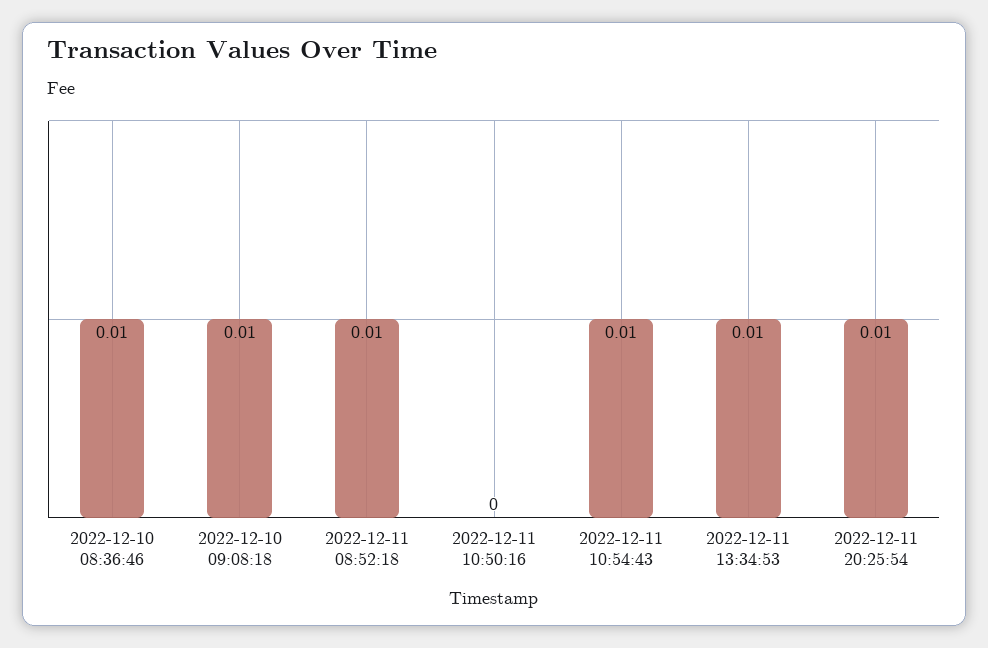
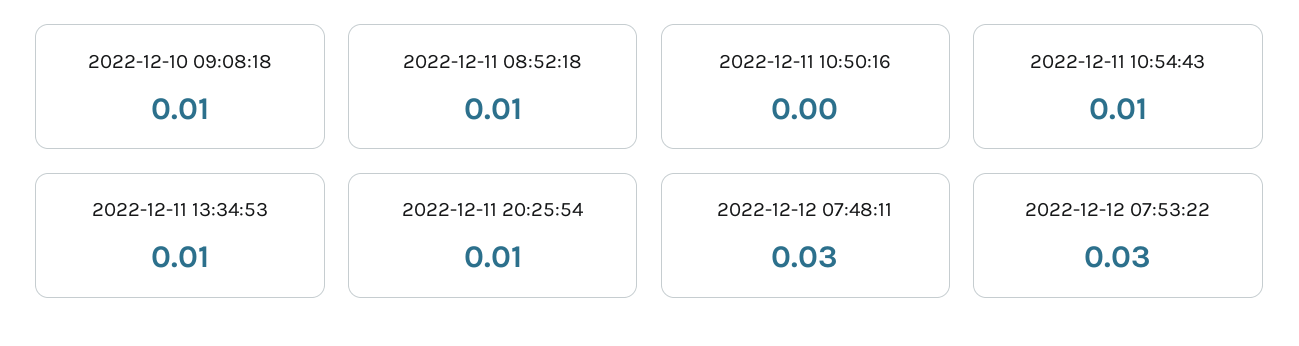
2022-12-10 08:36:46: 0.01 -> none
2022-12-12 07:48:11: none -> 0.03
2022-12-12 07:53:22: none -> 0.03

